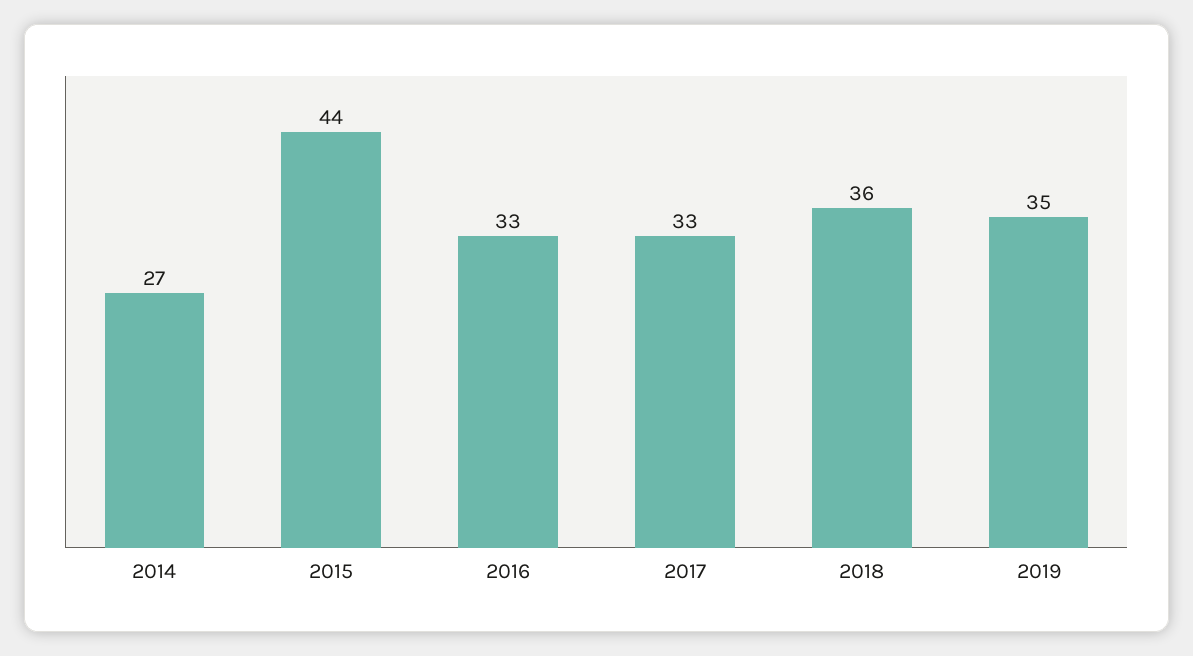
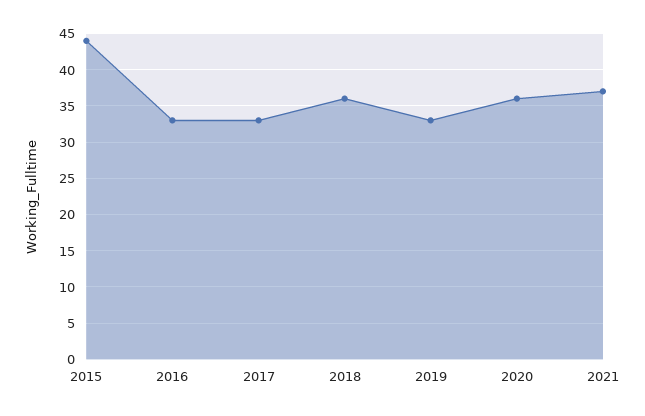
2014: 27 -> none
2019: 35 -> 33
2020: none -> 36
2021: none -> 37

